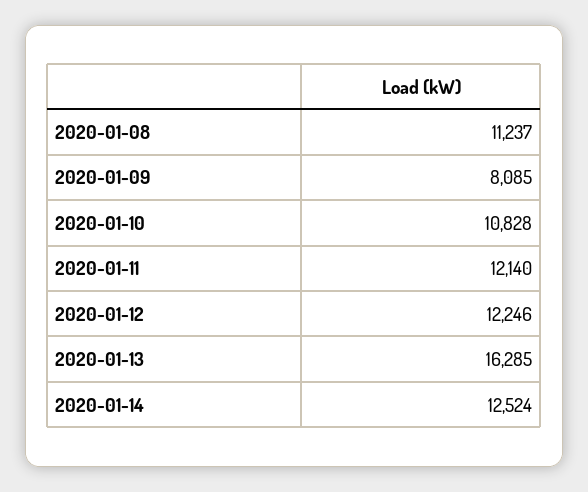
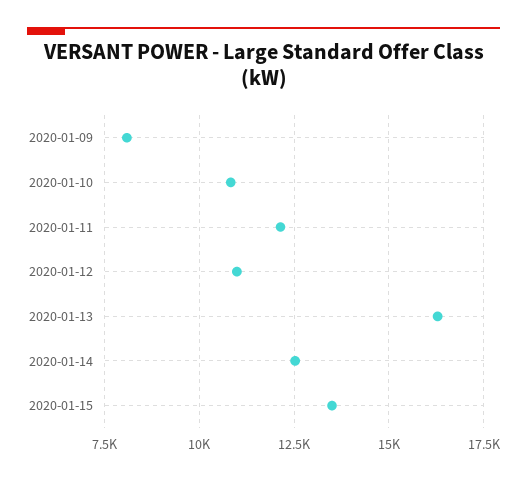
2020-01-08: 11237 -> none
2020-01-12: 12246 -> 11000
2020-01-15: none -> 13500

